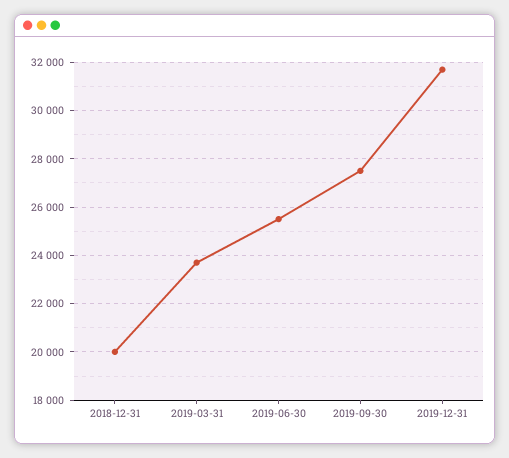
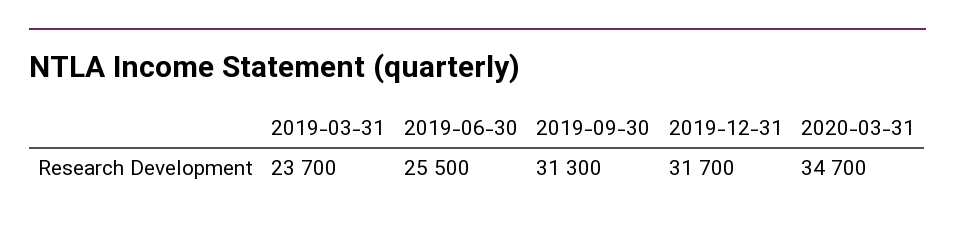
2018-12-31: 20000 -> none
2019-09-30: 27500 -> 31300
2020-03-31: none -> 34700

